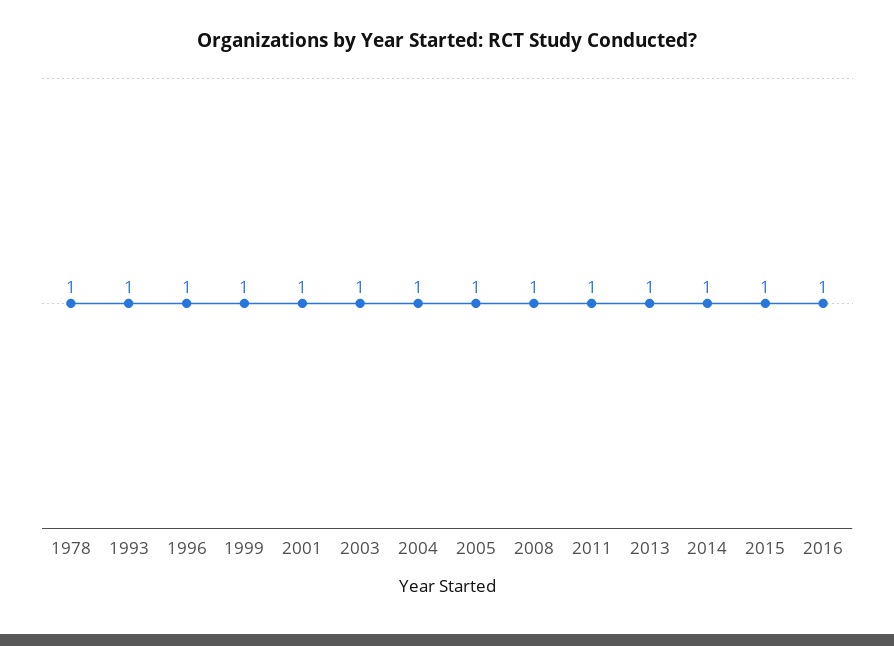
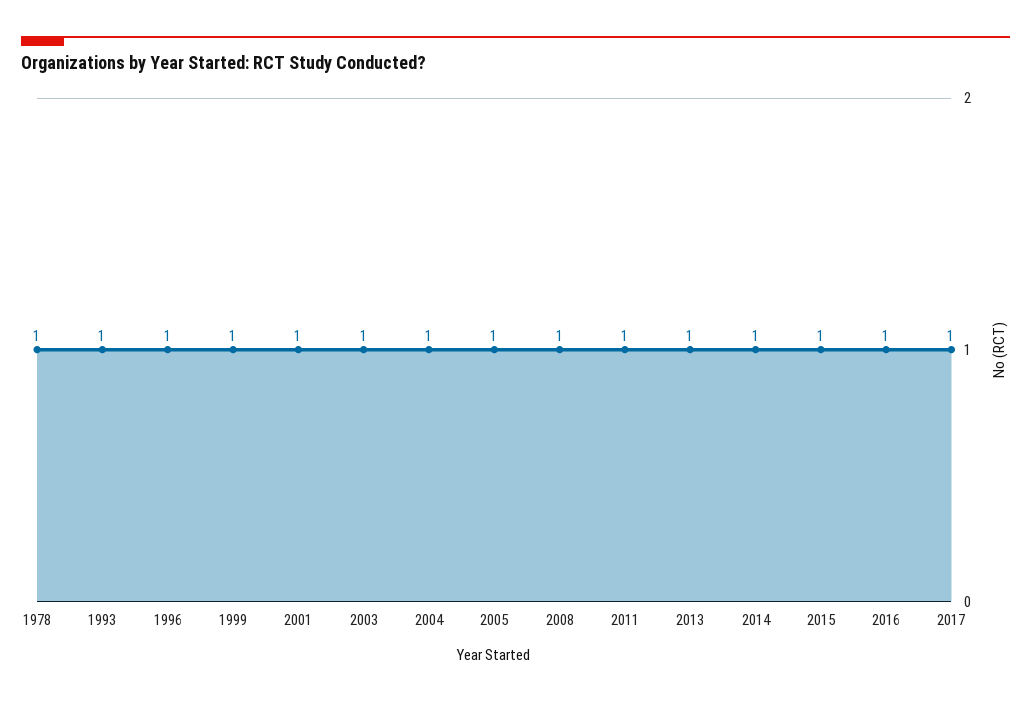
2017: none -> 1

